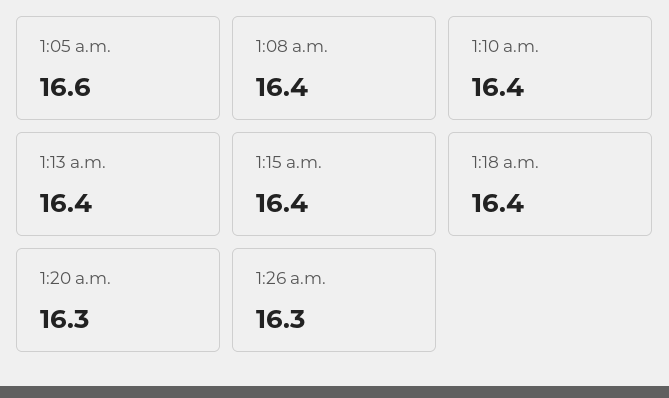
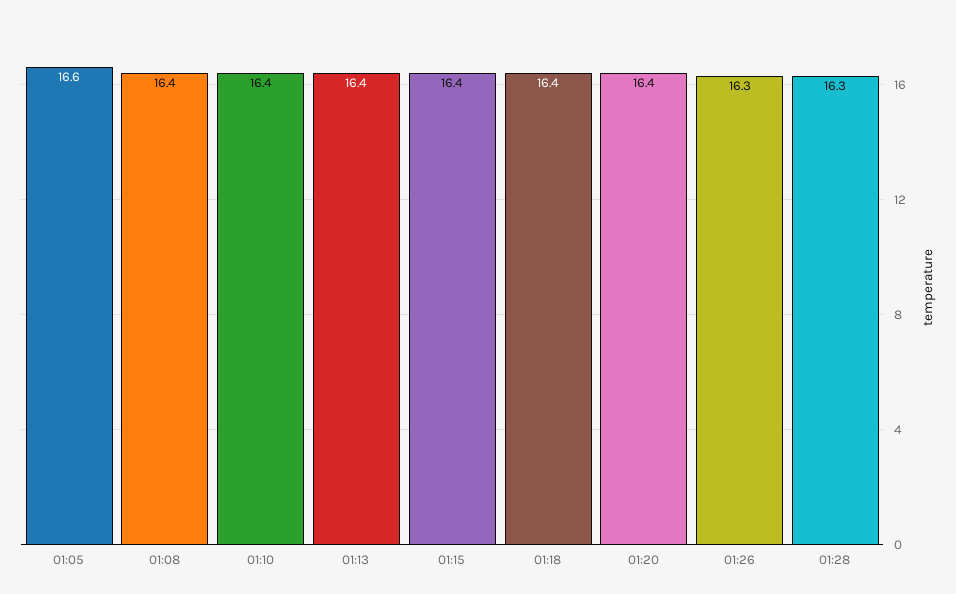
1:20 a.m.: 16.3 -> 16.4
01:28: none -> 16.3

